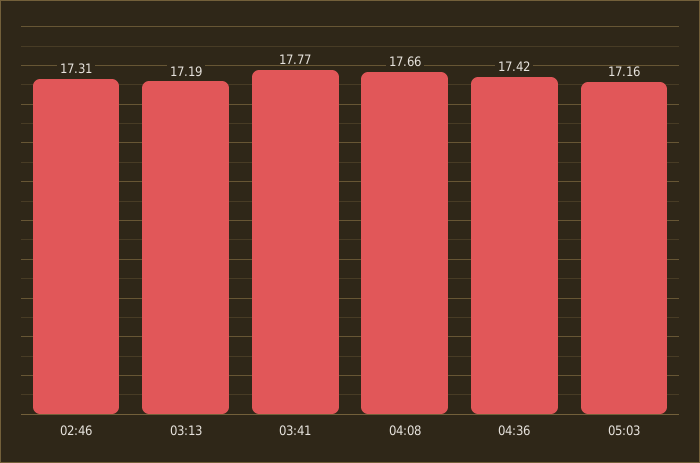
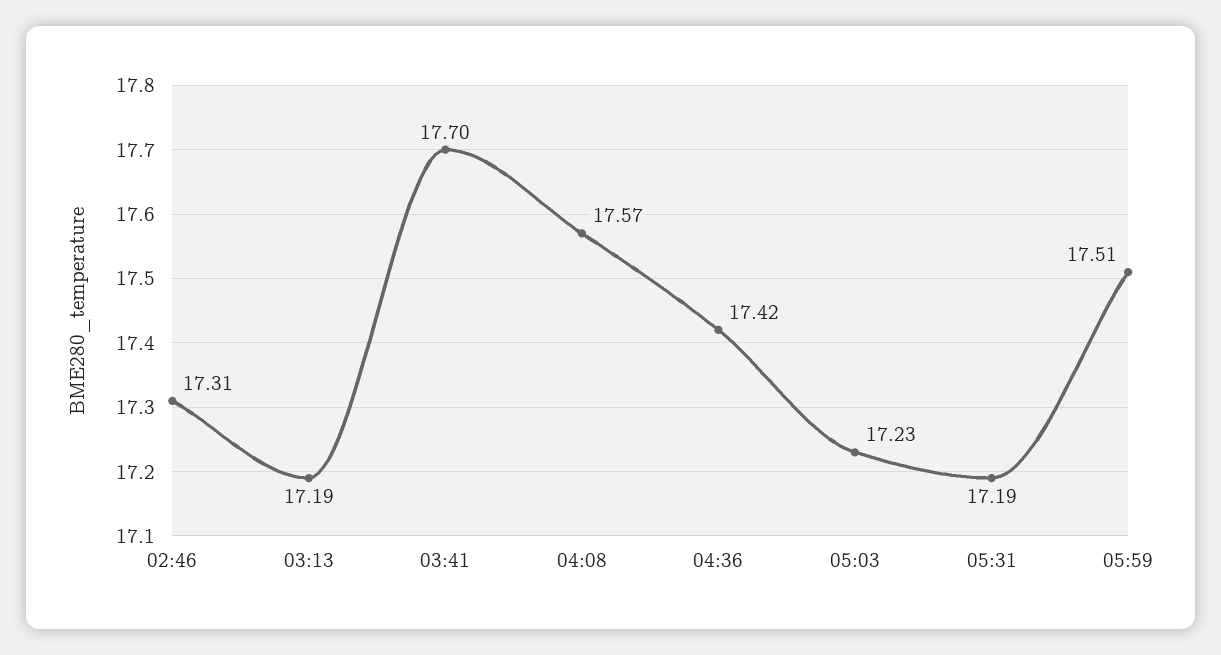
03:41: 17.77 -> 17.7
04:08: 17.66 -> 17.57
05:03: 17.16 -> 17.23
05:31: none -> 17.19
05:59: none -> 17.51

